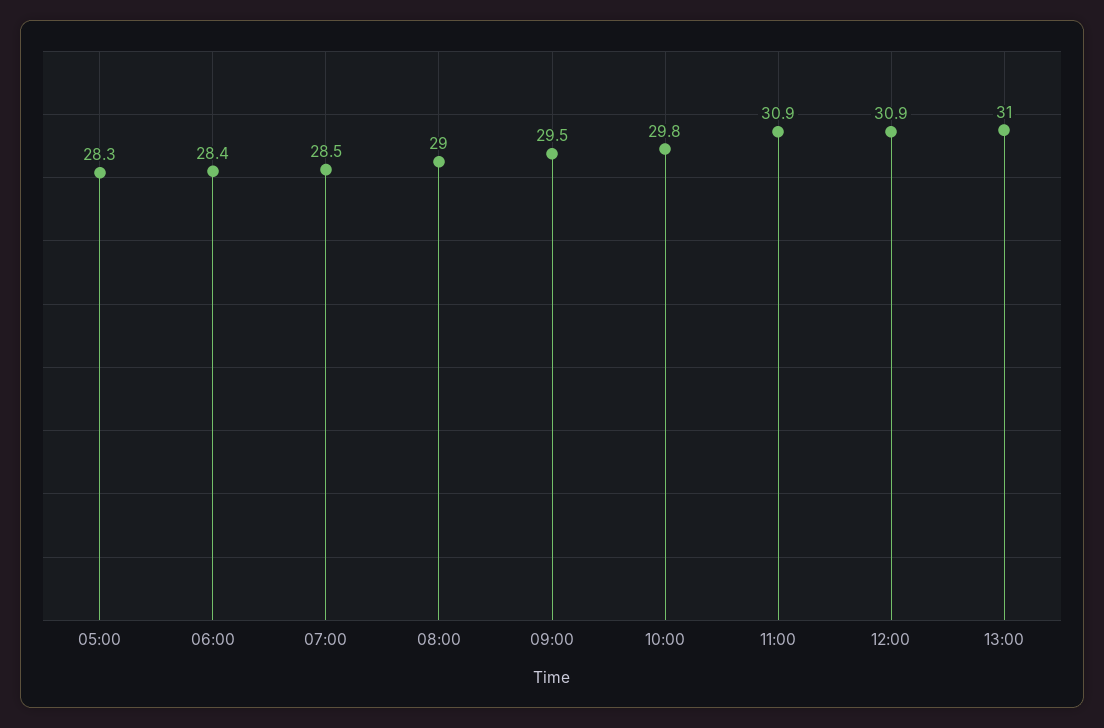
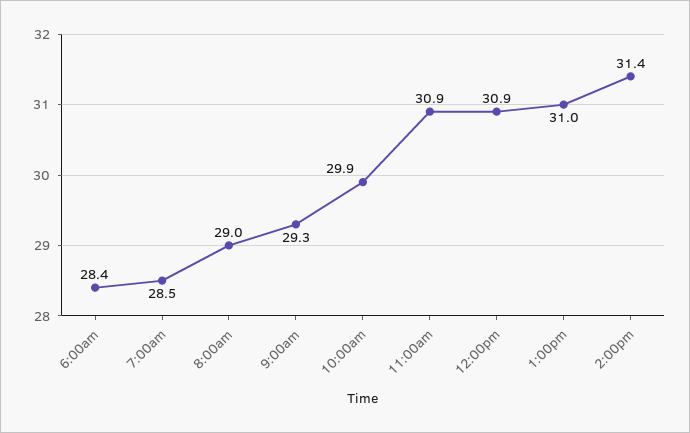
05:00: 28.3 -> none
09:00: 29.5 -> 29.3
10:00: 29.8 -> 29.9
2:00pm: none -> 31.4

